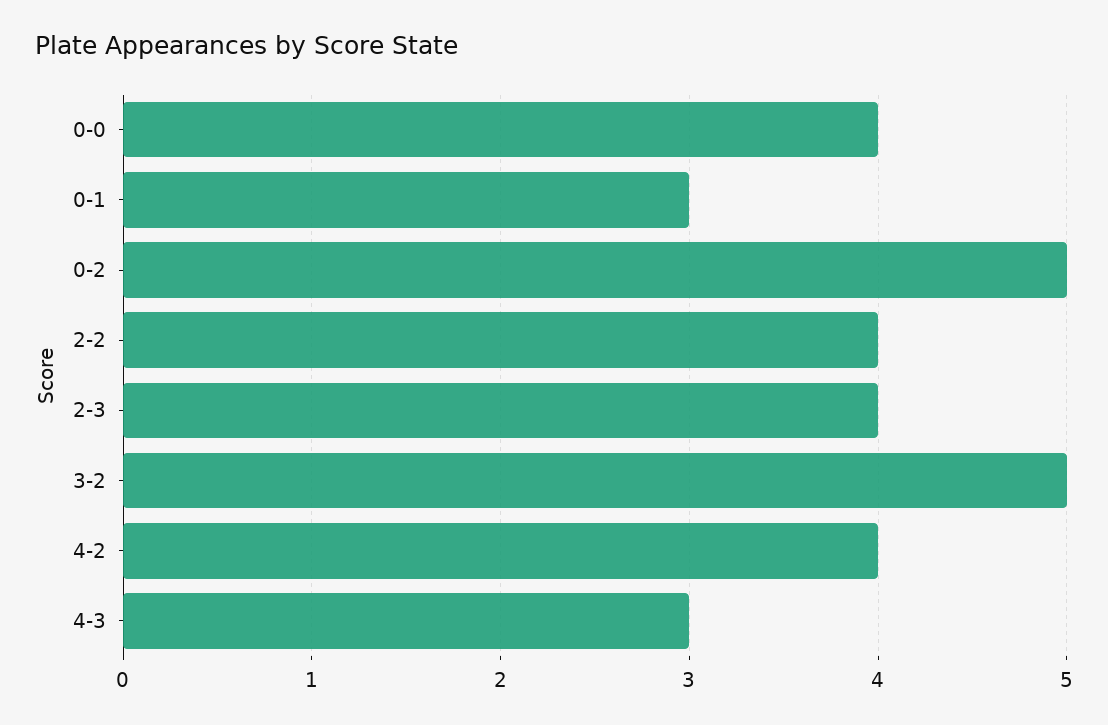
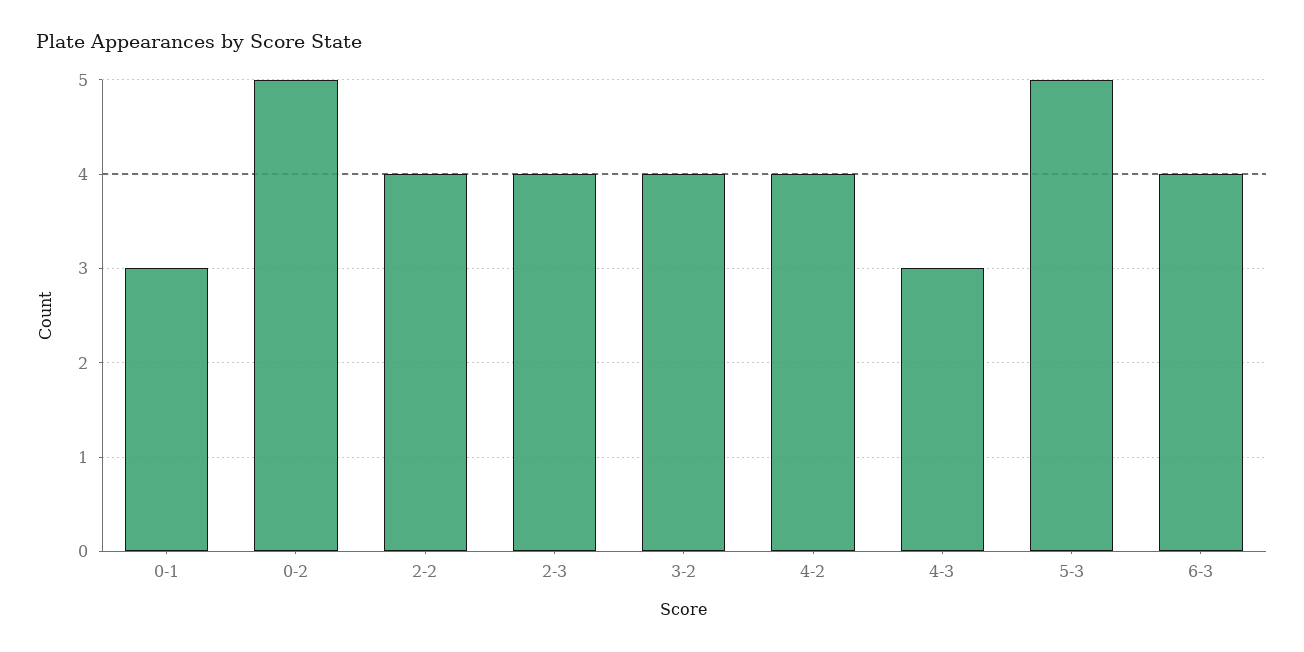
0-0: 4 -> none
3-2: 5 -> 4
5-3: none -> 5
6-3: none -> 4

